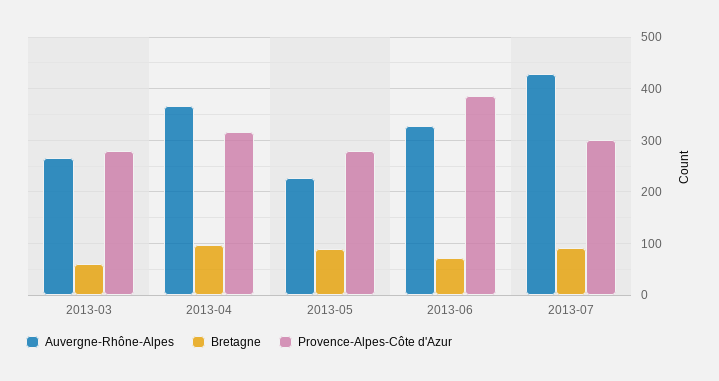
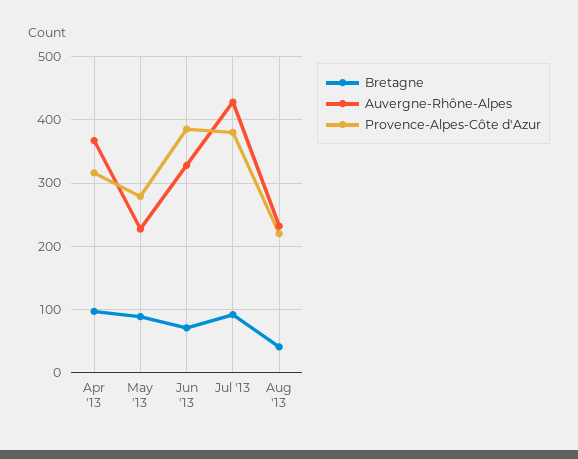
Auvergne-Rhône-Alpes, 2013-03: 260 -> none
Bretagne, 2013-03: 60 -> none
Provence-Alpes-Côte d'Azur, 2013-03: 280 -> none
Provence-Alpes-Côte d'Azur, 2013-07: 300 -> 380
Bretagne, Aug '13: none -> 40
Auvergne-Rhône-Alpes, Aug '13: none -> 230
Provence-Alpes-Côte d'Azur, Aug '13: none -> 220

